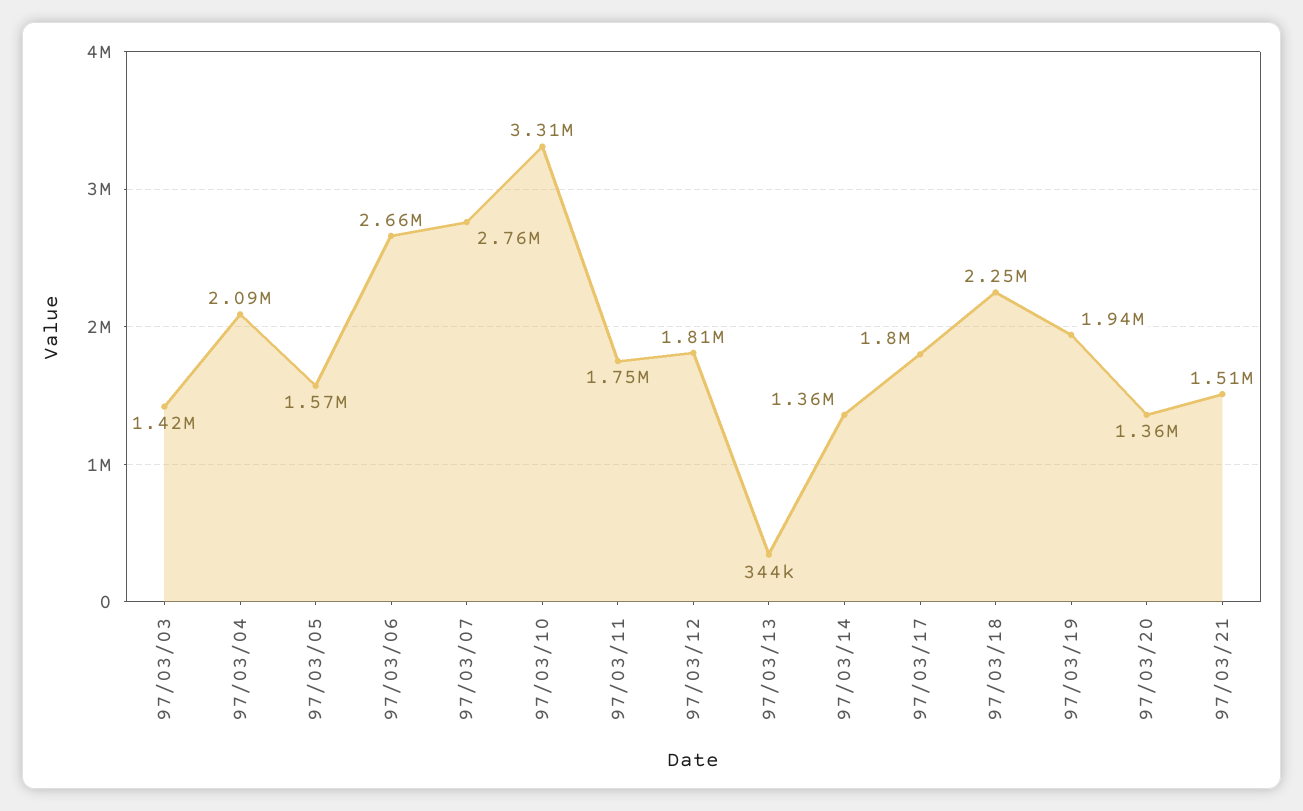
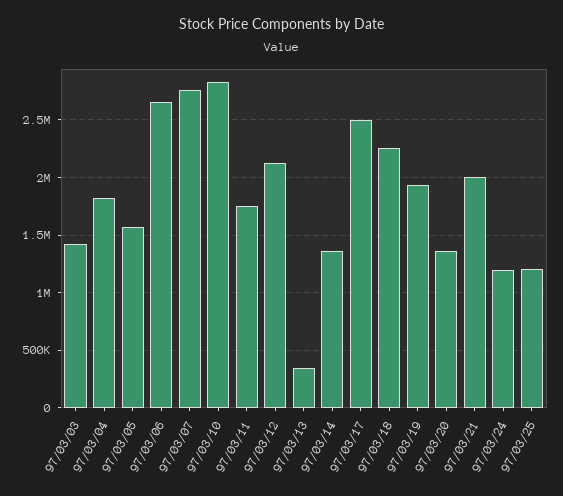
97/03/04: 2090000 -> 1800000
97/03/10: 3310000 -> 2800000
97/03/12: 1810000 -> 2100000
97/03/17: 1800000 -> 2500000
97/03/21: 1510000 -> 2000000
97/03/24: none -> 1200000
97/03/25: none -> 1200000

